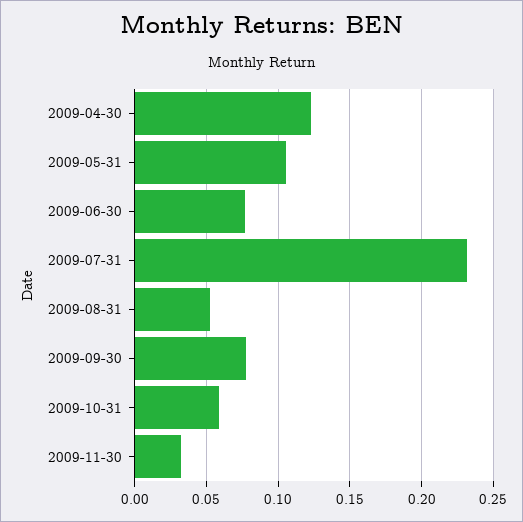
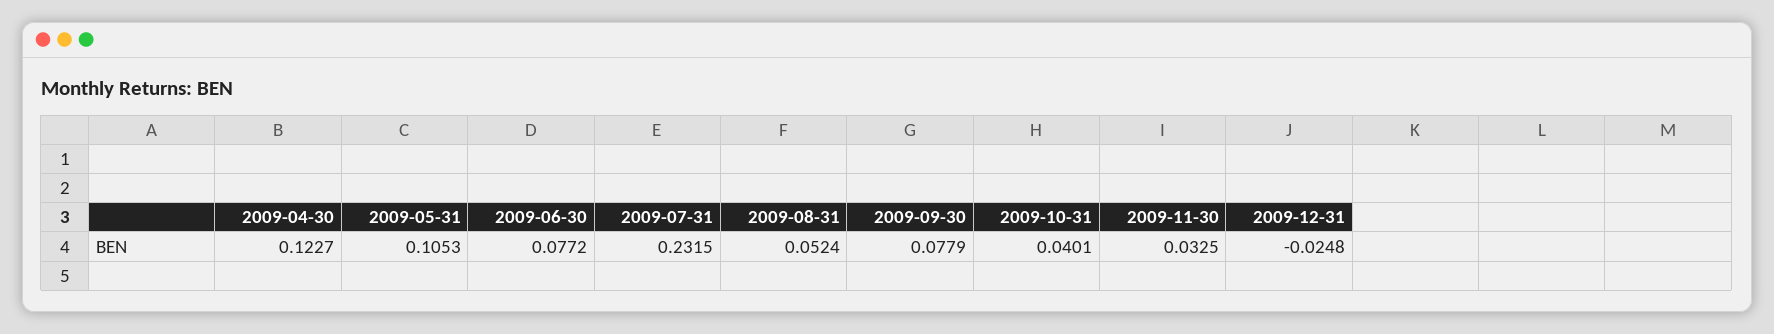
2009-10-31: 0.06 -> 0.0401
2009-12-31: none -> -0.0248

